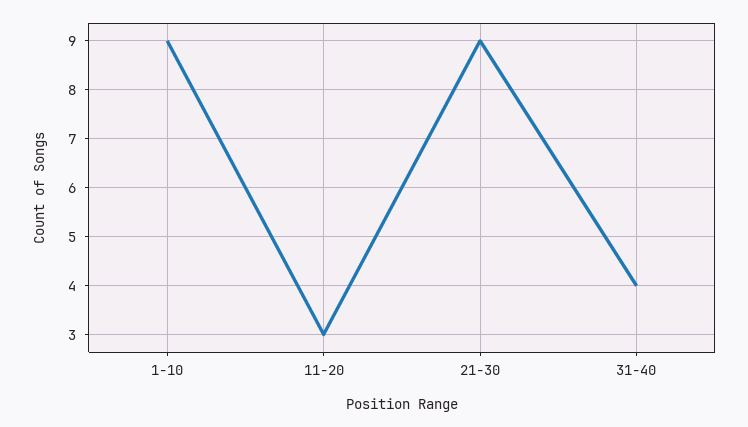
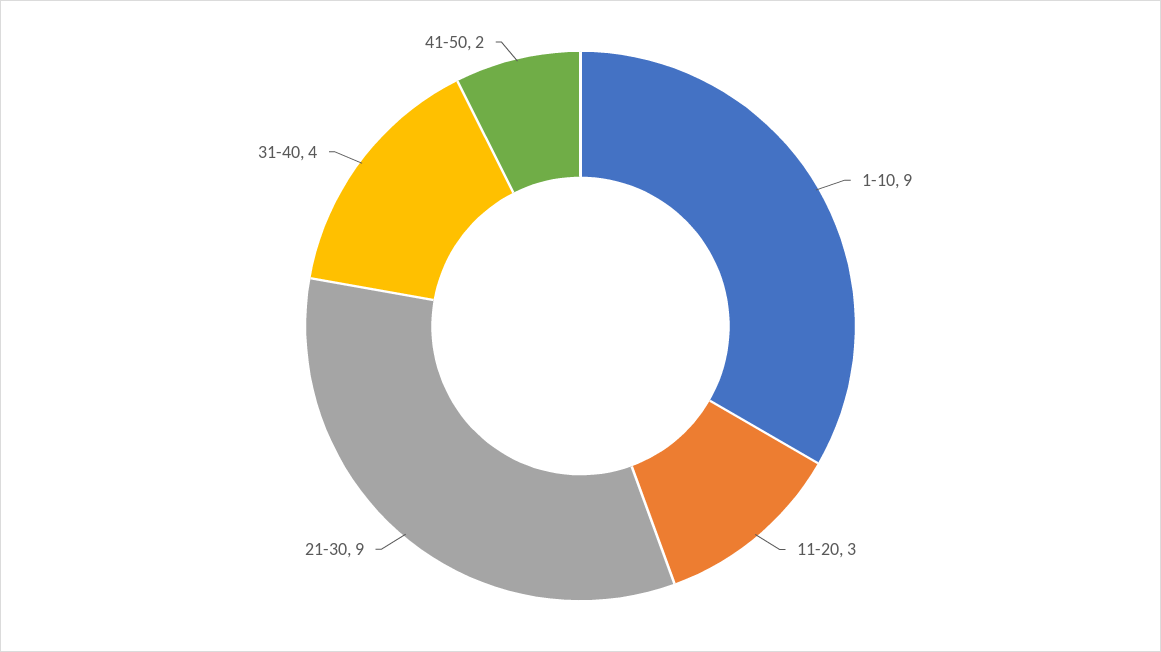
41-50: none -> 2

